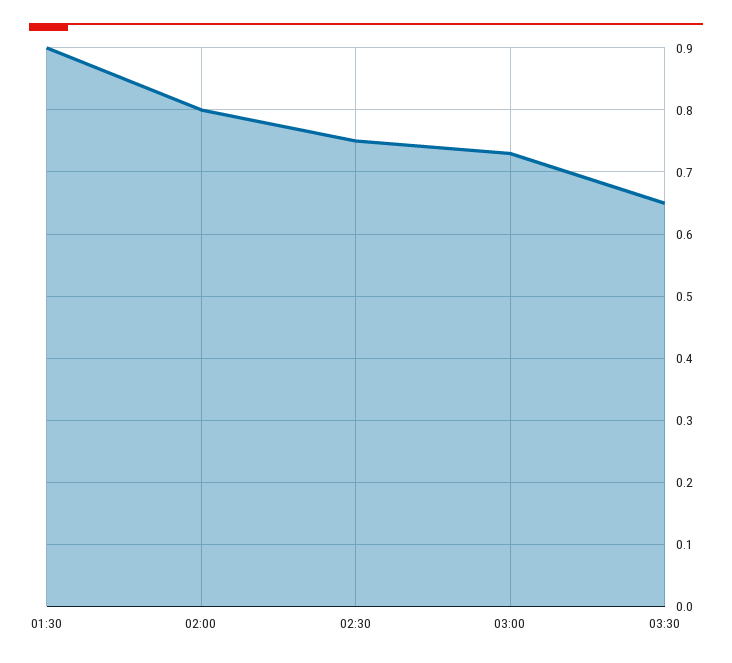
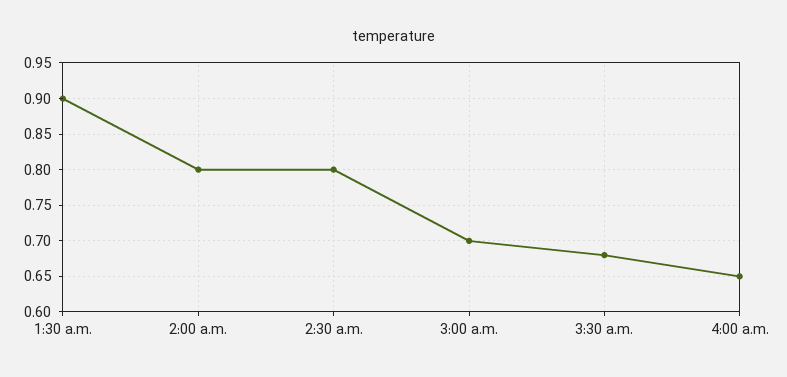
02:30: 0.75 -> 0.8
03:00: 0.73 -> 0.7
03:30: 0.65 -> 0.68
4:00 a.m.: none -> 0.65

